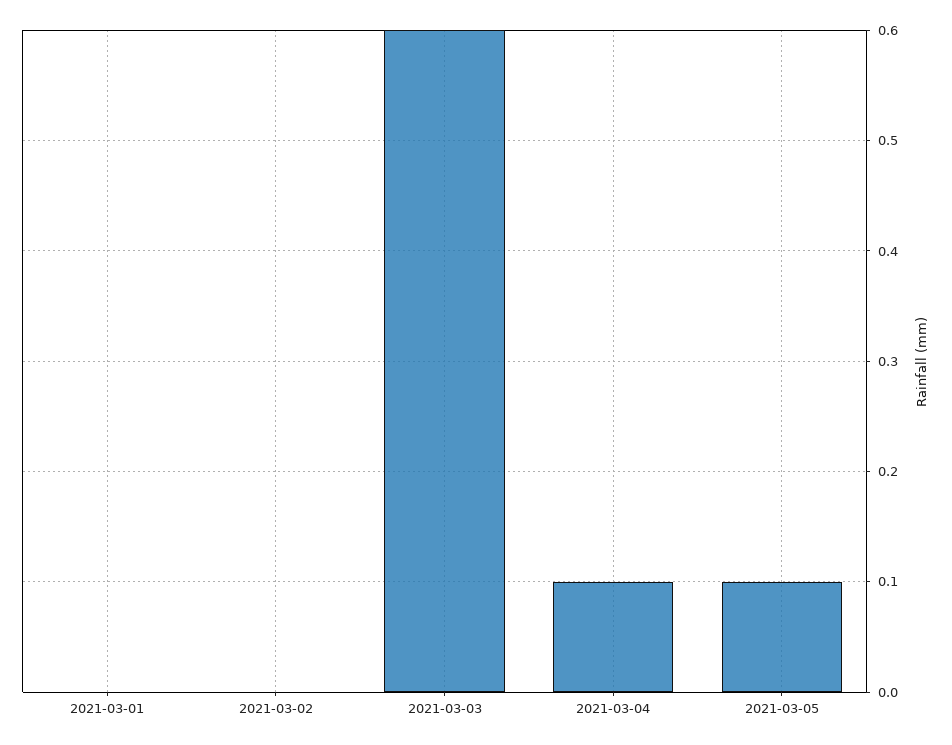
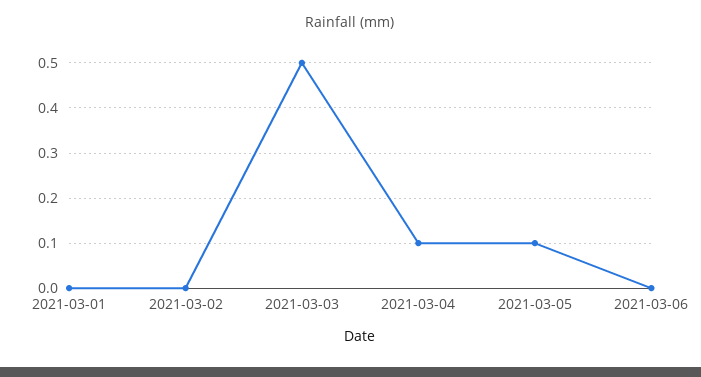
2021-03-03: 0.6 -> 0.5
2021-03-06: none -> 0

